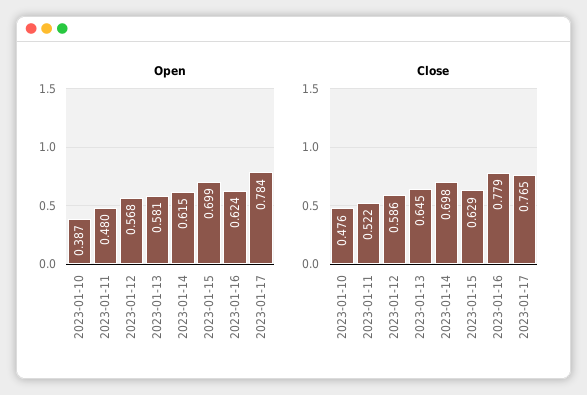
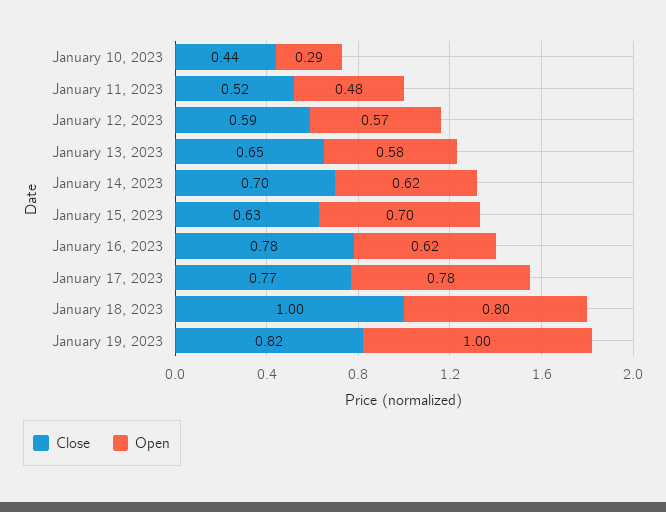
Open, 2023-01-10: 0.387 -> 0.29
Close, 2023-01-10: 0.476 -> 0.44
Close, January 18, 2023: none -> 1
Open, January 18, 2023: none -> 0.8
Close, January 19, 2023: none -> 0.82
Open, January 19, 2023: none -> 1

